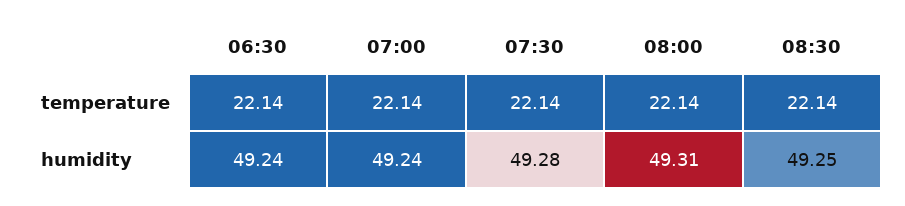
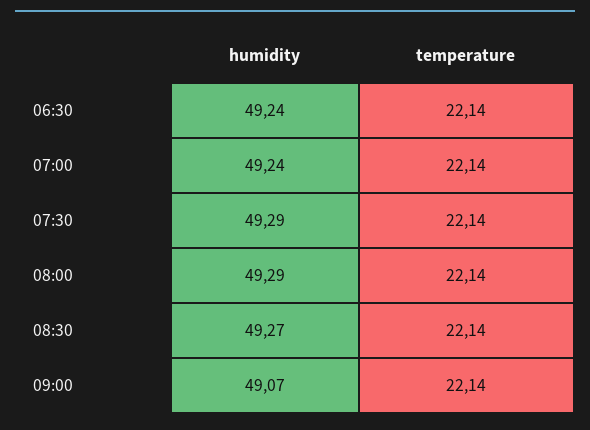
07:30, humidity: 49.28 -> 49.29
08:00, humidity: 49.31 -> 49.29
08:30, humidity: 49.25 -> 49.27
09:00, humidity: none -> 49.07
09:00, temperature: none -> 22.14

